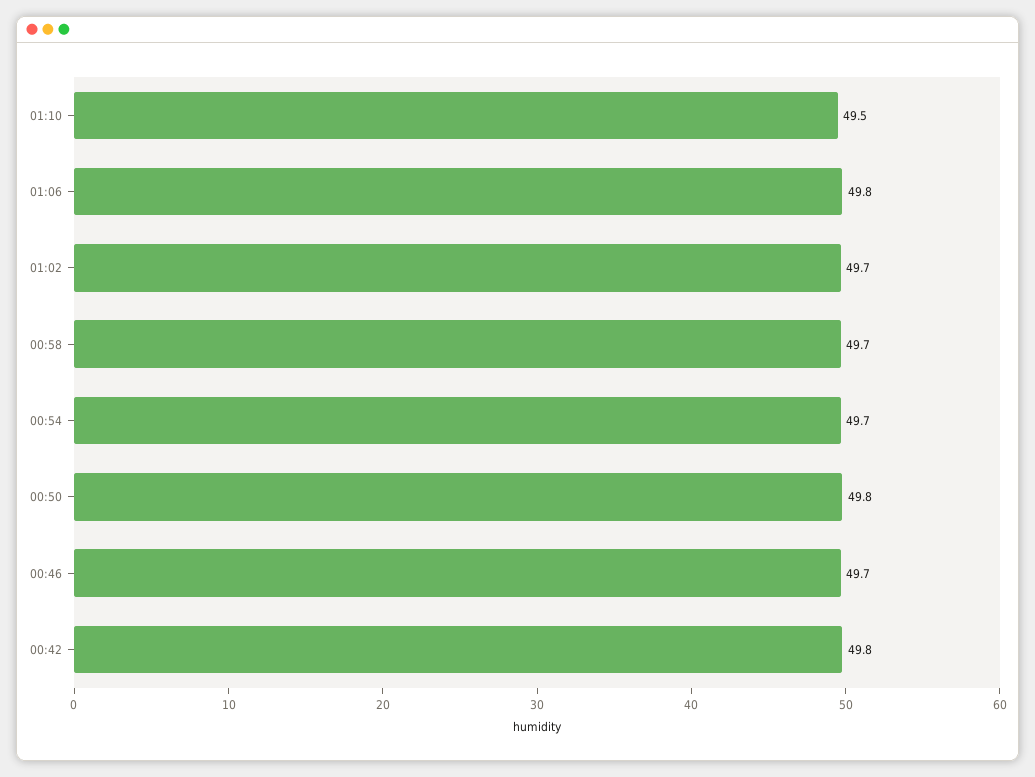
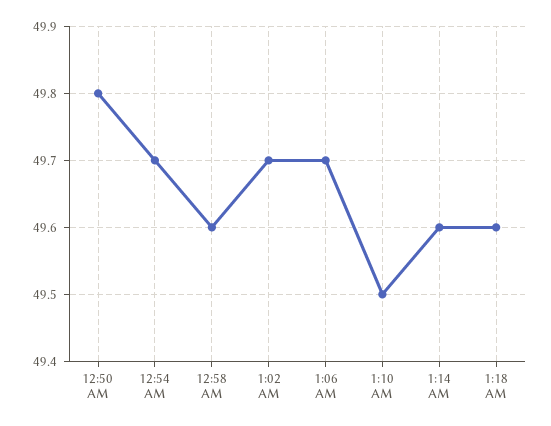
01:06: 49.8 -> 49.7
00:58: 49.7 -> 49.6
00:46: 49.7 -> none
00:42: 49.8 -> none
1:14 AM: none -> 49.6
1:18 AM: none -> 49.6

